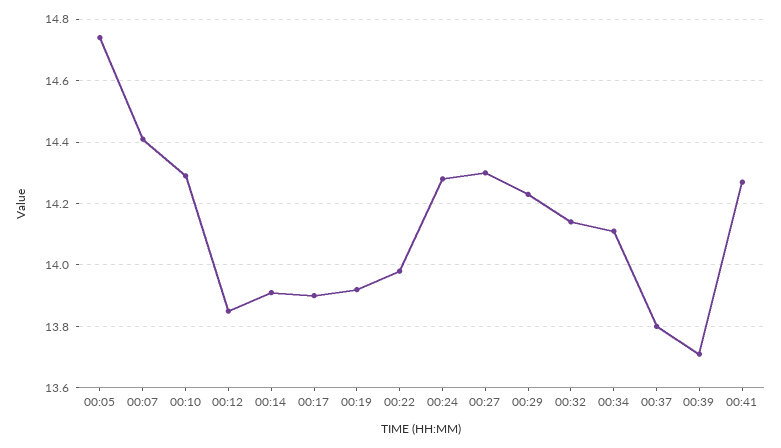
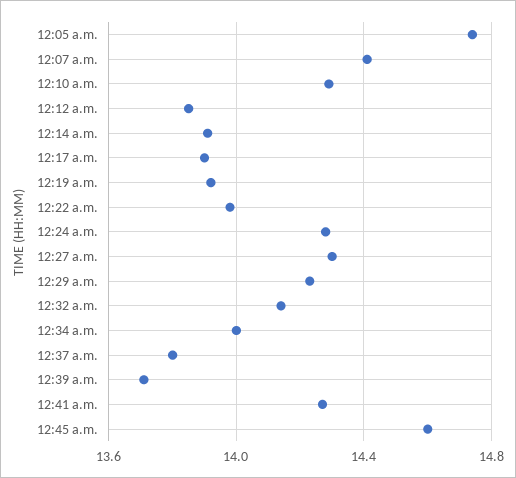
00:34: 14.1 -> 14
12:45 a.m.: none -> 14.6

